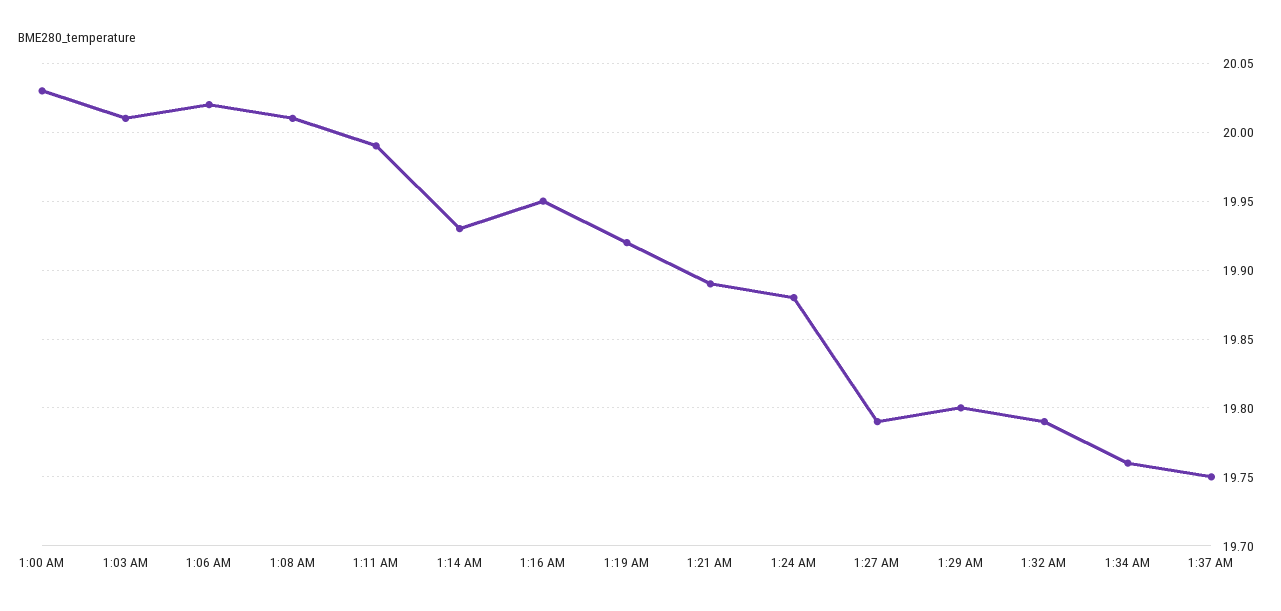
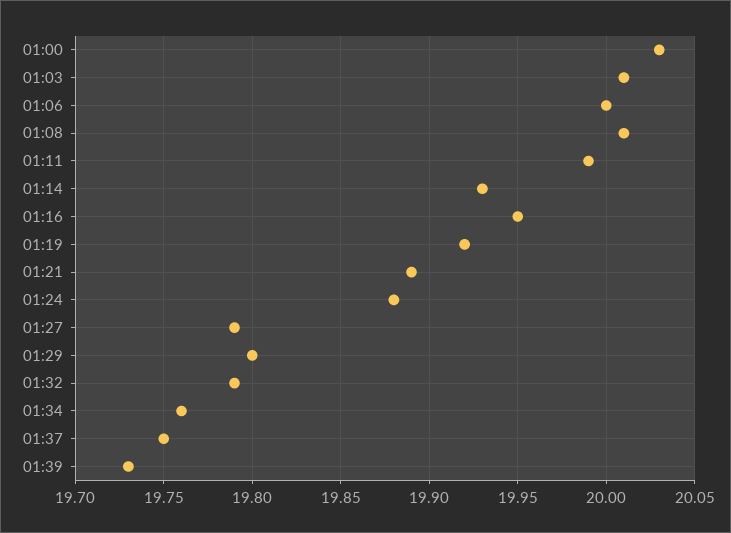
1:06 AM: 20.02 -> 20
01:39: none -> 19.73

